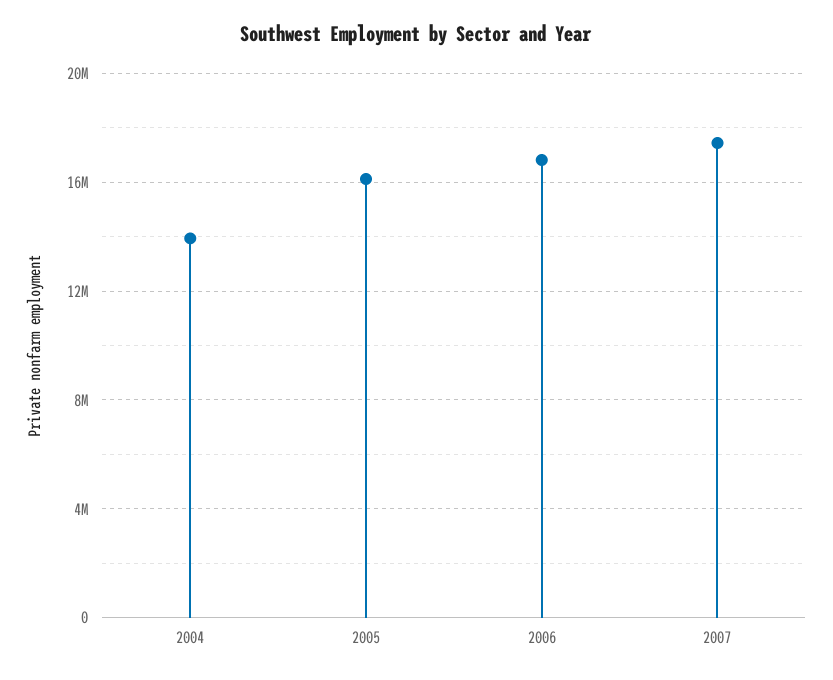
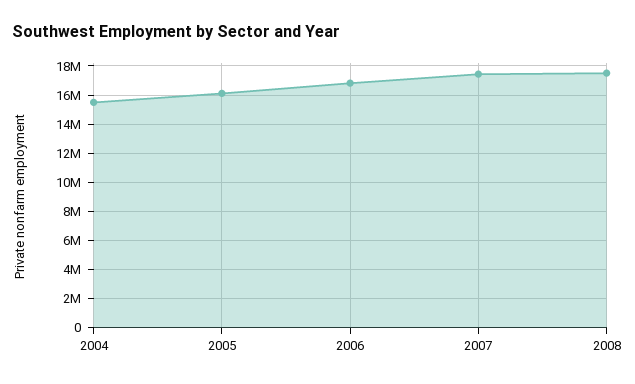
2004: 14000000 -> 15500000
2008: none -> 17500000

